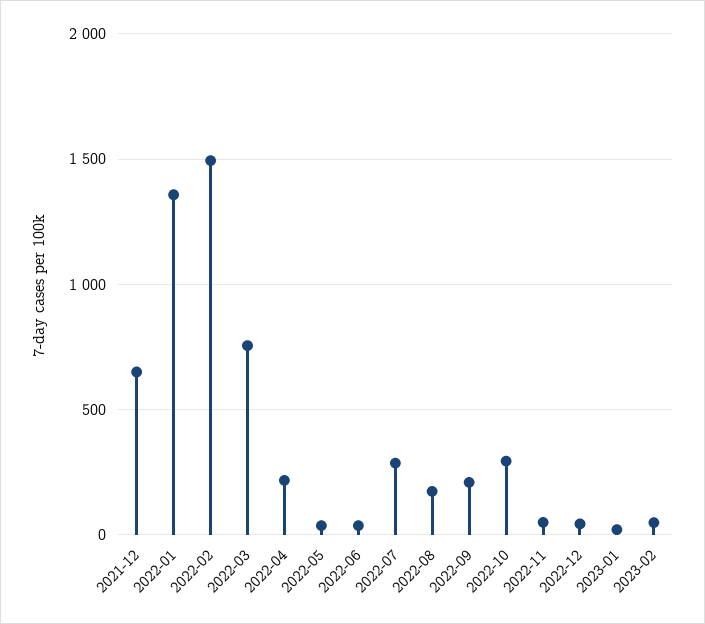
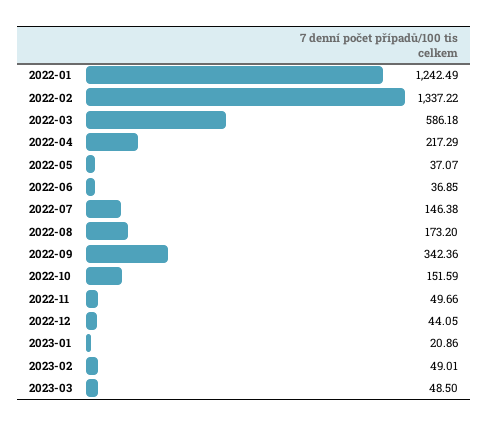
2021-12: 650 -> none
2022-01: 1350 -> 1242.49
2022-02: 1500 -> 1337.22
2022-03: 750 -> 586.18
2022-07: 300 -> 146.38
2022-09: 200 -> 342.36
2022-10: 300 -> 151.59
2023-03: none -> 48.5

